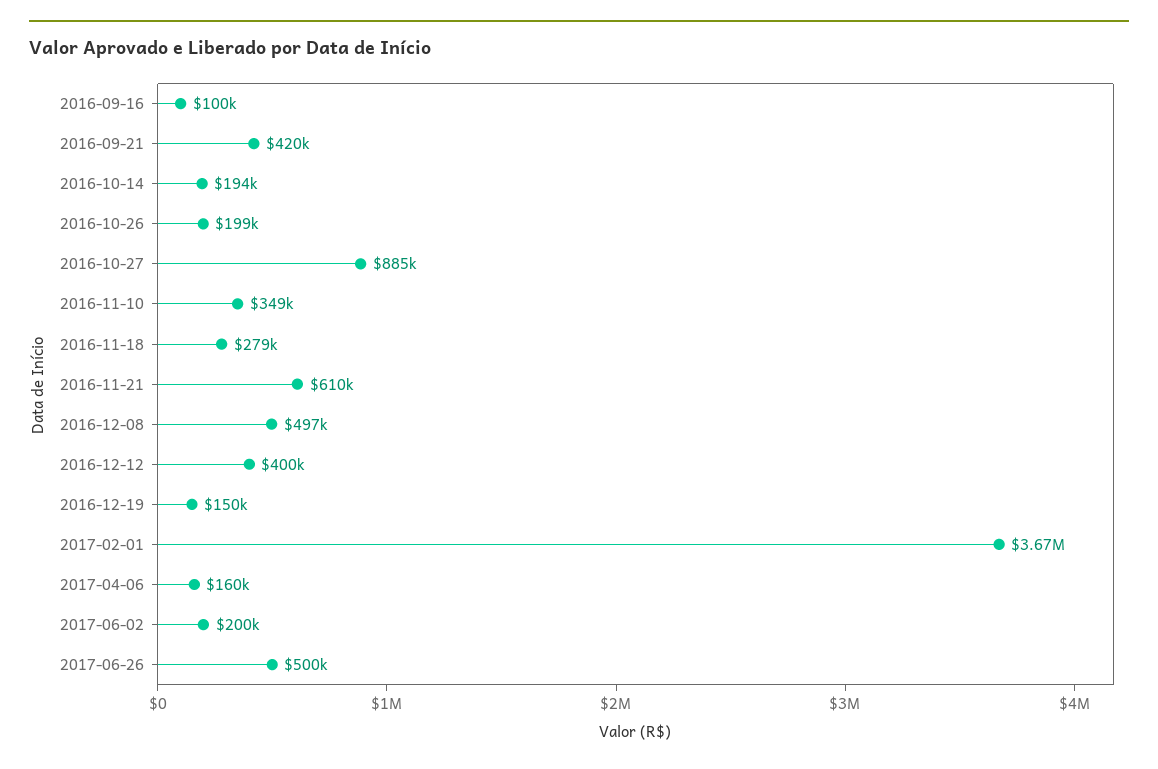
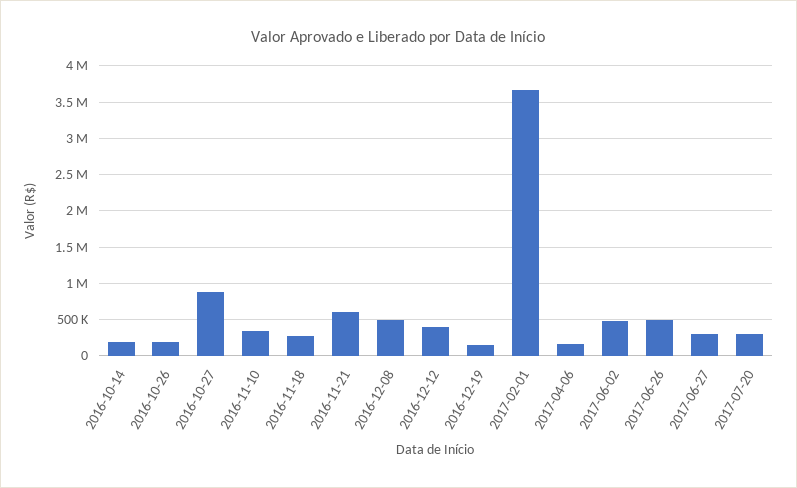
2016-09-16: 100000 -> none
2016-09-21: 420000 -> none
2017-06-02: 200000 -> 500000
2017-06-27: none -> 300000
2017-07-20: none -> 300000

